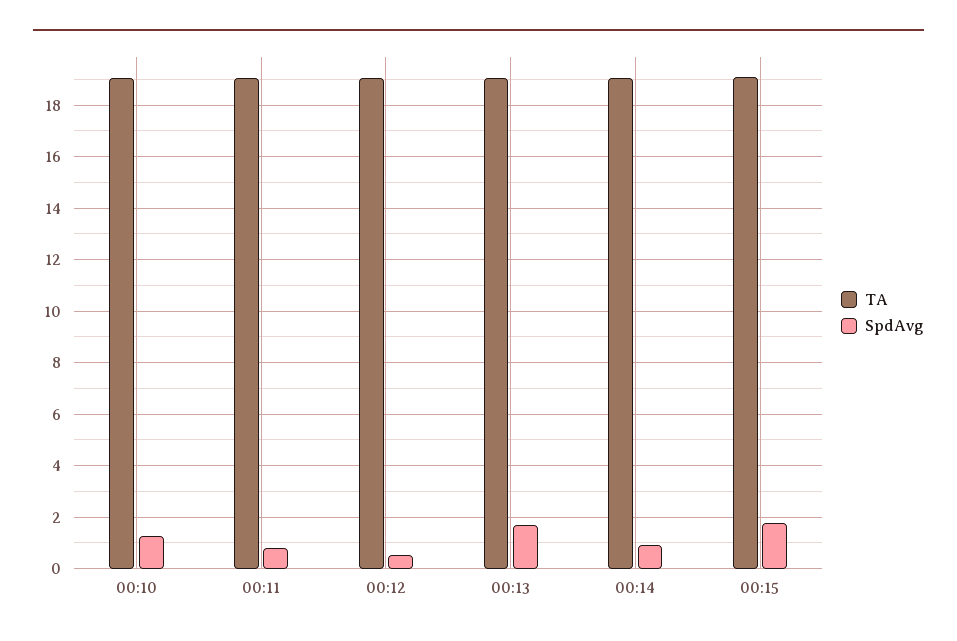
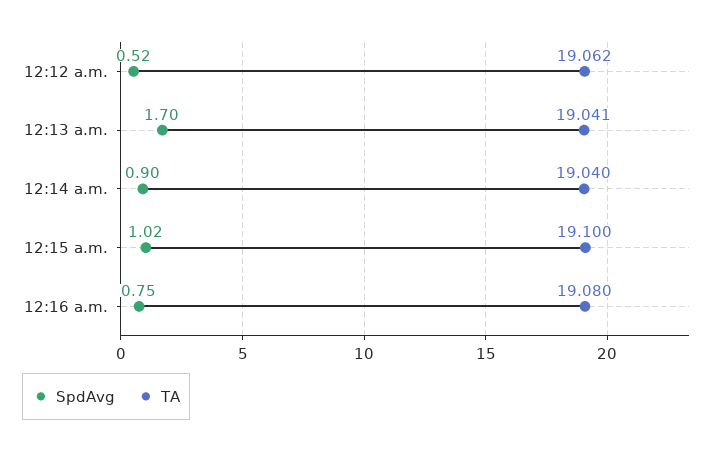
TA, 00:10: 19 -> none
SpdAvg, 00:10: 1.25 -> none
TA, 00:11: 19 -> none
SpdAvg, 00:11: 0.75 -> none
SpdAvg, 00:15: 1.75 -> 1.02
SpdAvg, 12:16 a.m.: none -> 0.75
TA, 12:16 a.m.: none -> 19.08

